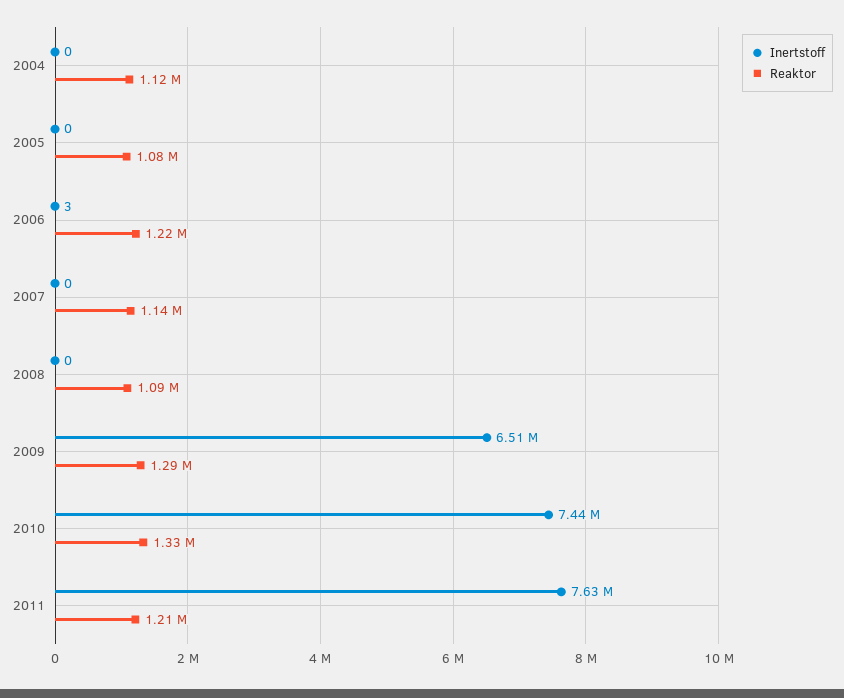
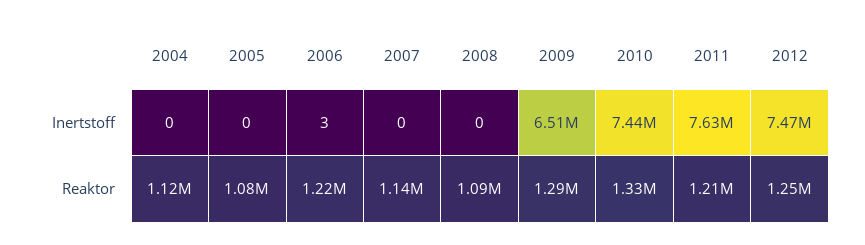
Inertstoff, 2012: none -> 7470000
Reaktor, 2012: none -> 1250000

